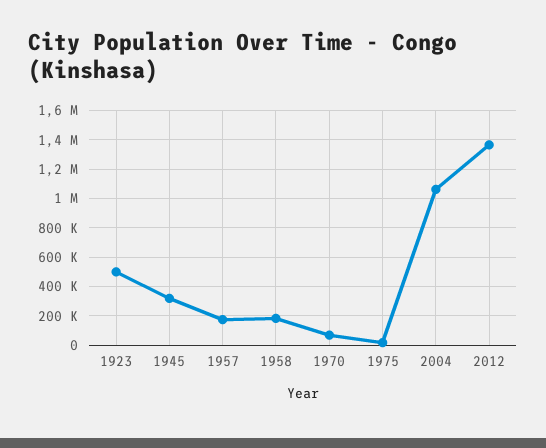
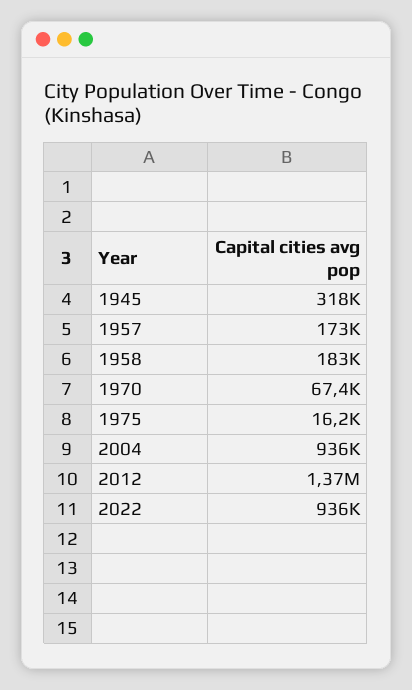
1923: 500000 -> none
2004: 1050000 -> 936000
2022: none -> 936000

